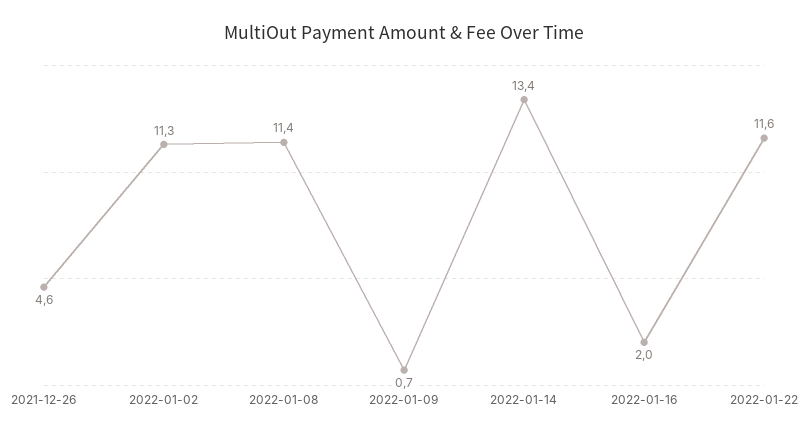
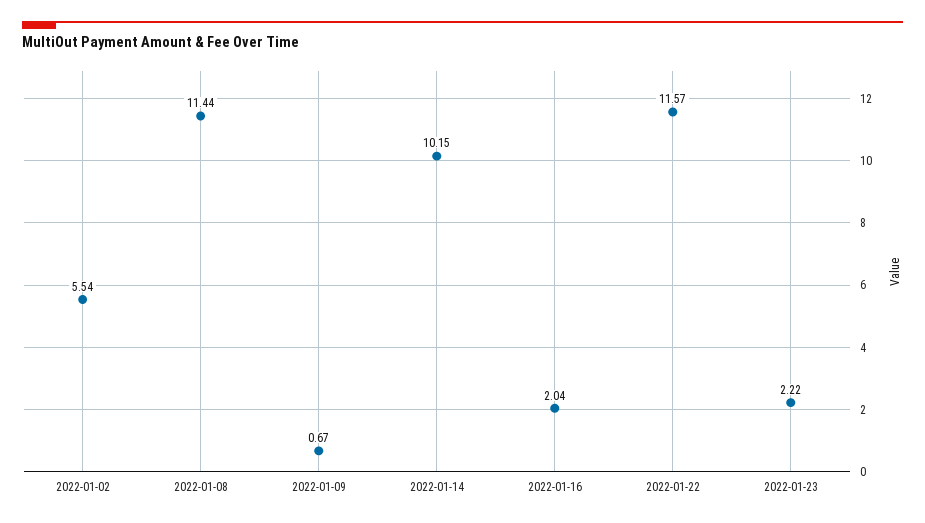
2021-12-26: 4.6 -> none
2022-01-02: 11.3 -> 5.54
2022-01-14: 13.4 -> 10.15
2022-01-23: none -> 2.22

